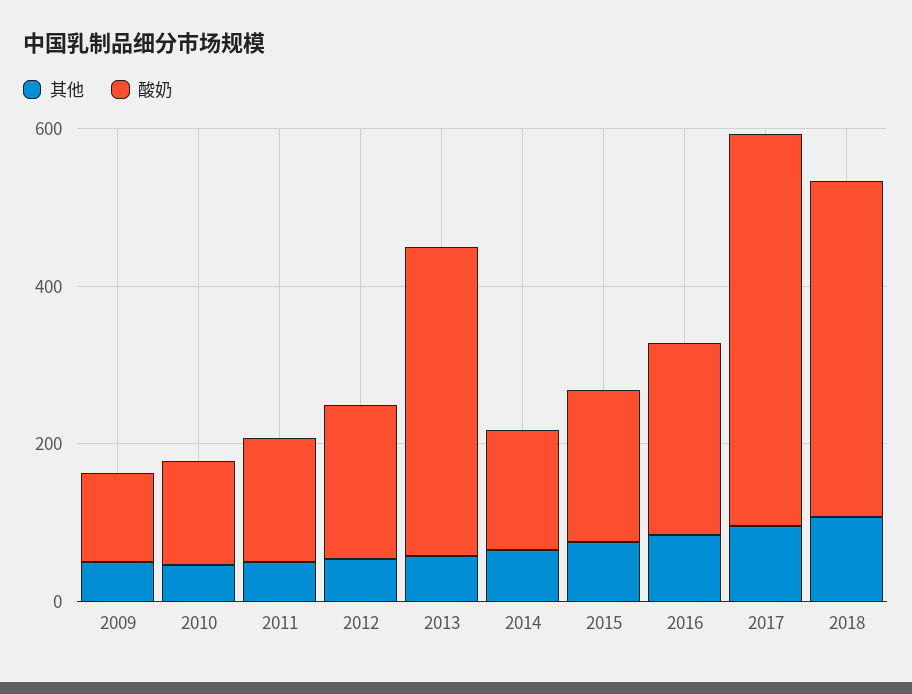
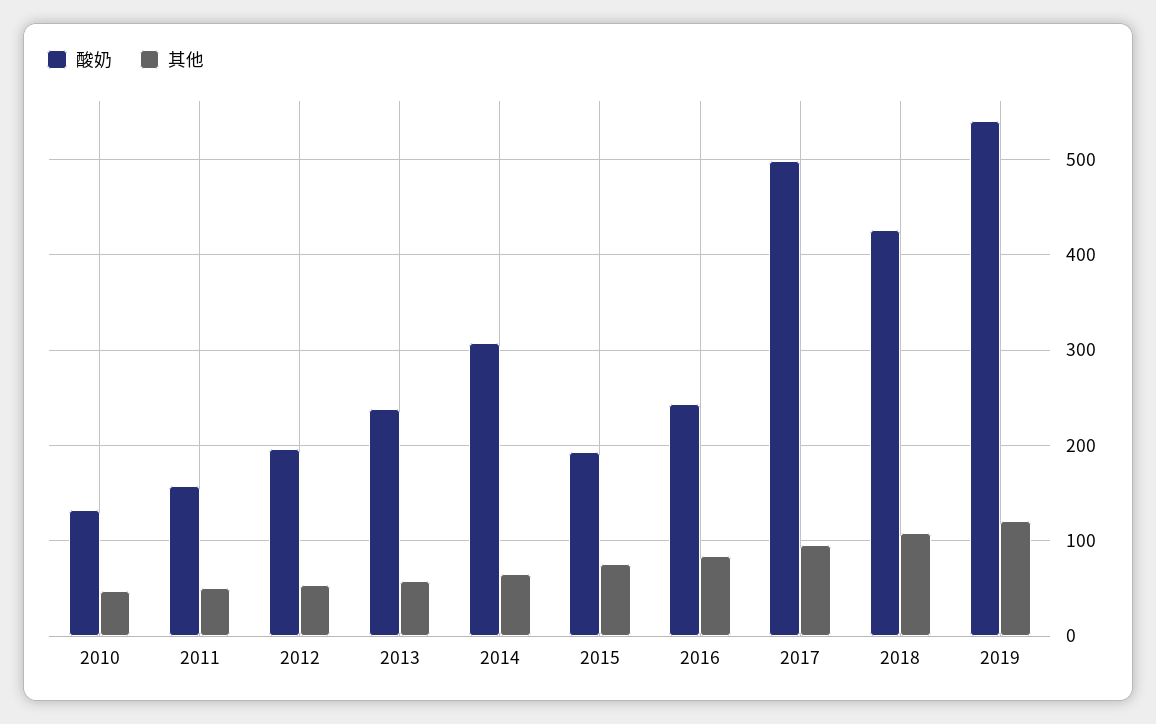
其他, 2009: 50 -> none
酸奶, 2009: 100 -> none
酸奶, 2013: 400 -> 240
酸奶, 2014: 150 -> 310
酸奶, 2019: none -> 540
其他, 2019: none -> 120

